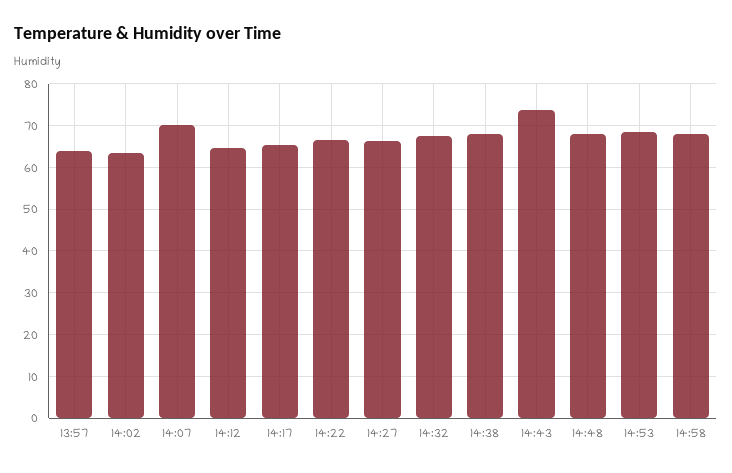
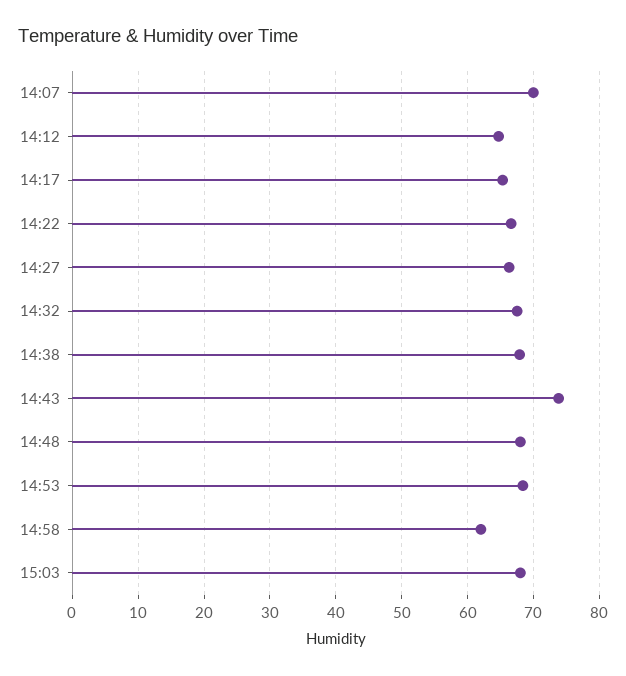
13:57: 64 -> none
14:02: 64 -> none
14:58: 68 -> 62
15:03: none -> 68

